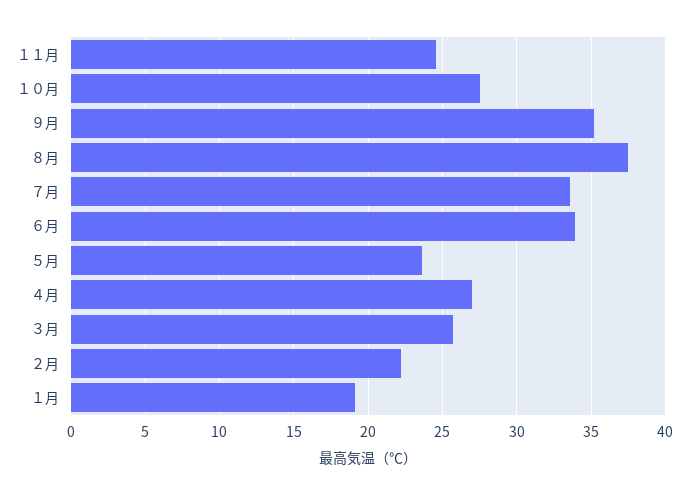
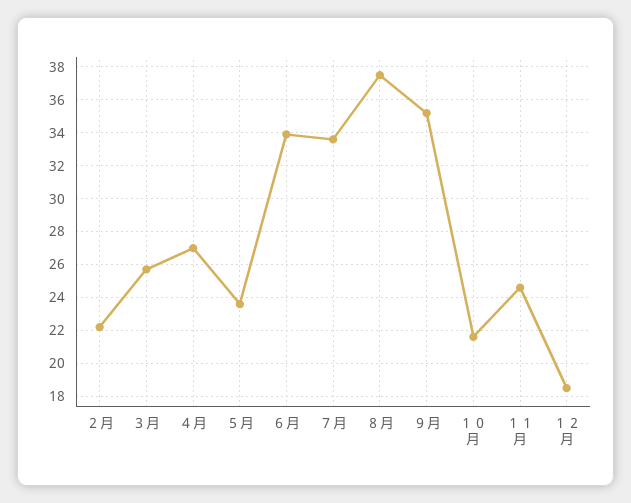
１０月: 27.5 -> 21.5
１月: 19 -> none
１２月: none -> 18.5

